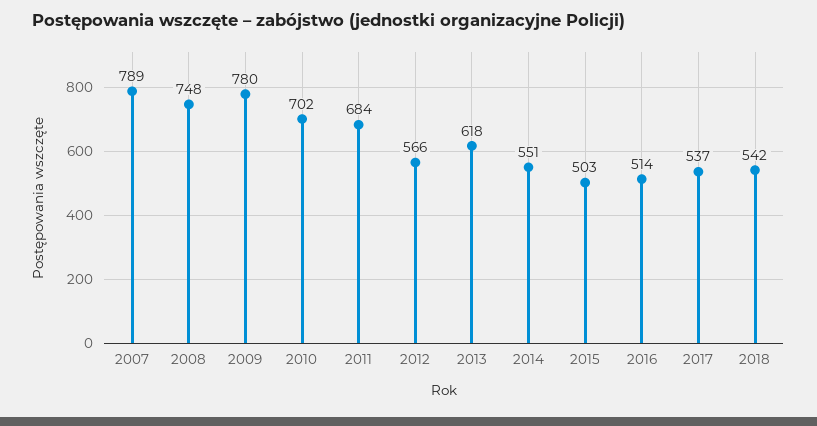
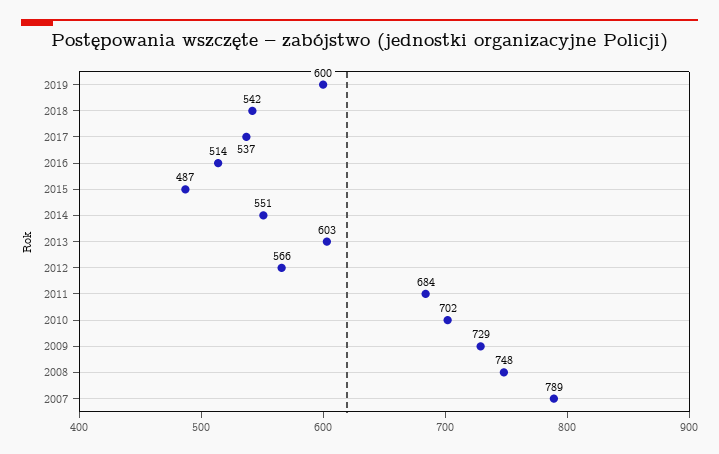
2009: 780 -> 729
2013: 618 -> 603
2015: 503 -> 487
2019: none -> 600

